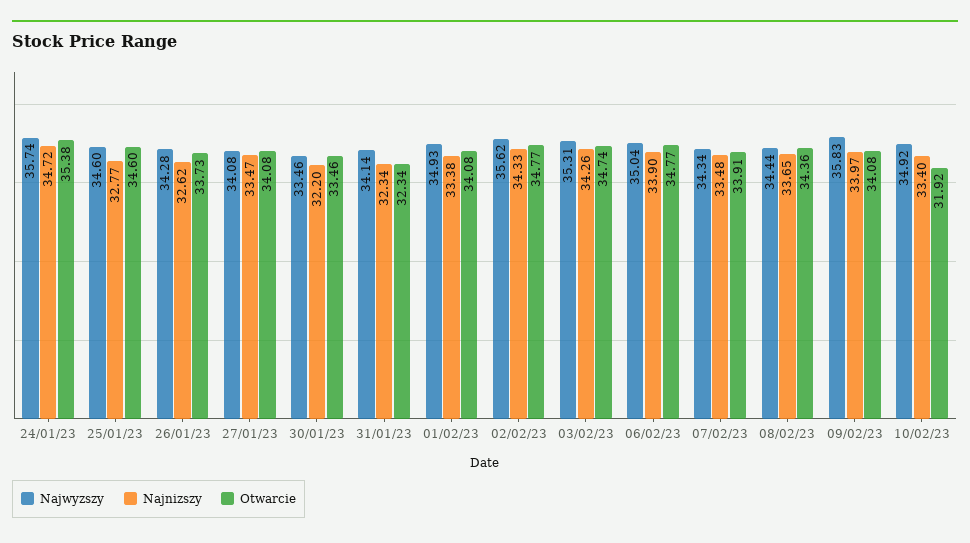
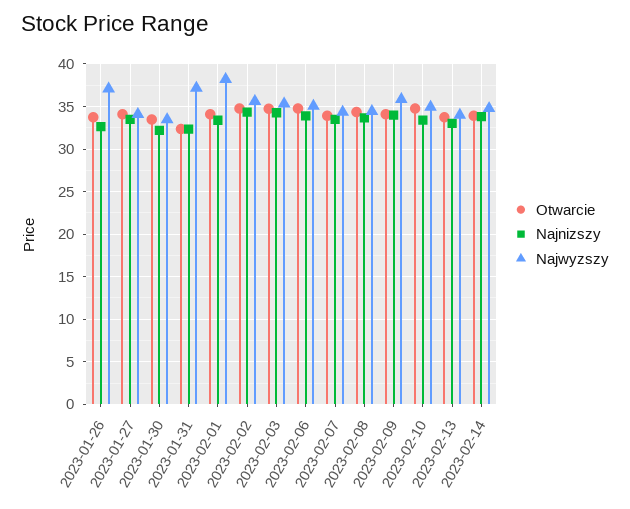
Najwyzszy, 24/01/23: 35.74 -> none
Najnizszy, 24/01/23: 34.72 -> none
Otwarcie, 24/01/23: 35.38 -> none
Najwyzszy, 25/01/23: 34.6 -> none
Najnizszy, 25/01/23: 32.77 -> none
Otwarcie, 25/01/23: 34.6 -> none
Najwyzszy, 26/01/23: 34.28 -> 37
Najwyzszy, 31/01/23: 34.14 -> 37
Najwyzszy, 01/02/23: 34.93 -> 38
Otwarcie, 10/02/23: 31.92 -> 35
Otwarcie, 2023-02-13: none -> 34
Najnizszy, 2023-02-13: none -> 33
Najwyzszy, 2023-02-13: none -> 34
Otwarcie, 2023-02-14: none -> 34
Najnizszy, 2023-02-14: none -> 34
Najwyzszy, 2023-02-14: none -> 35

